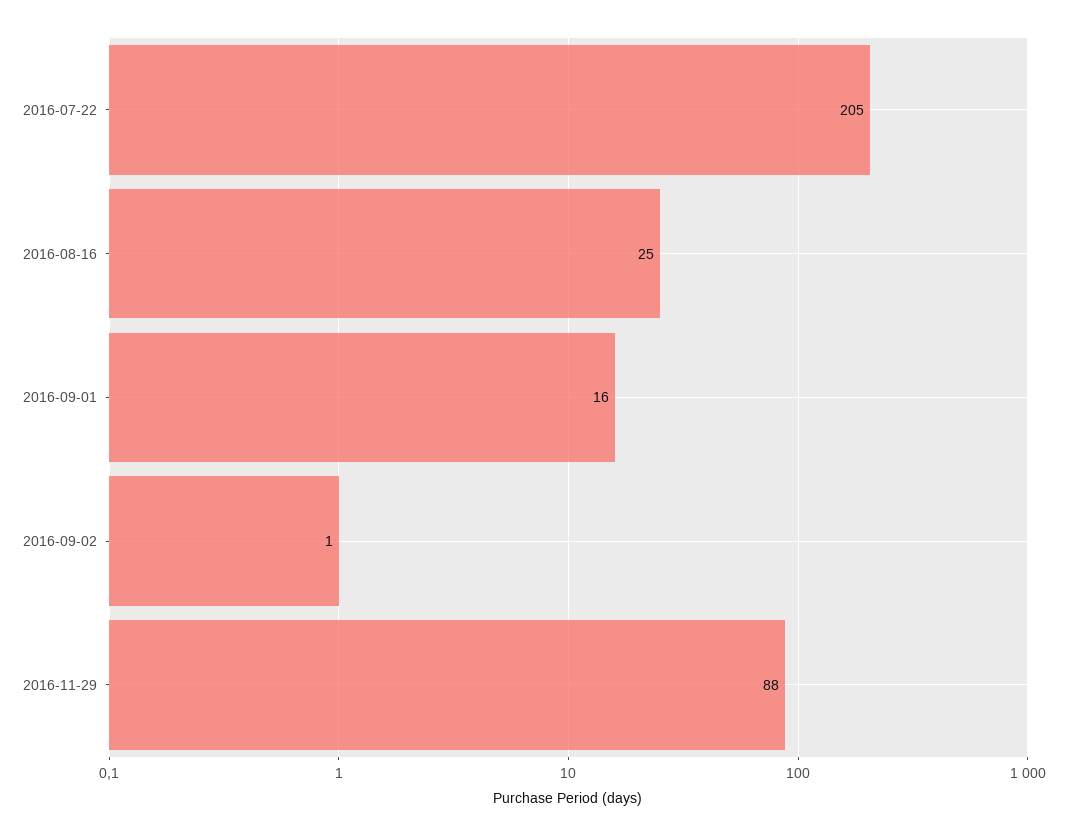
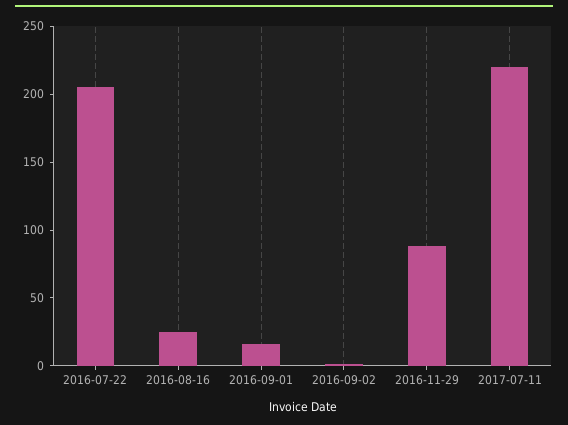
2017-07-11: none -> 220

